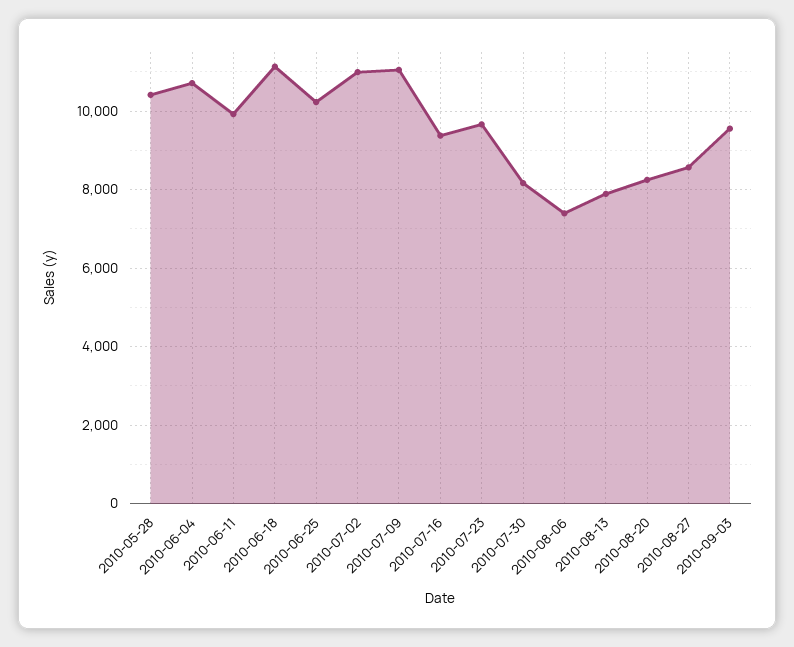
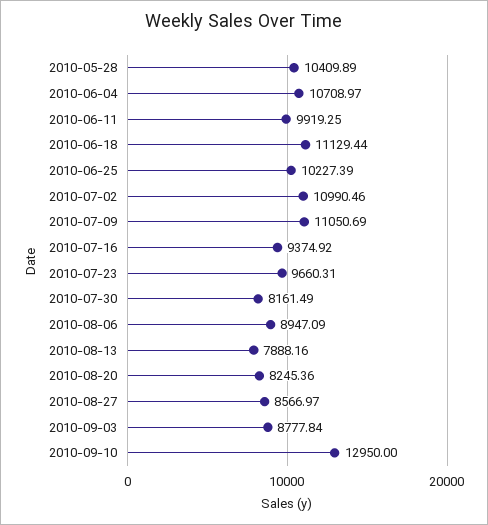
2010-08-06: 7400 -> 8947.09
2010-09-03: 9600 -> 8777.84
2010-09-10: none -> 12950

